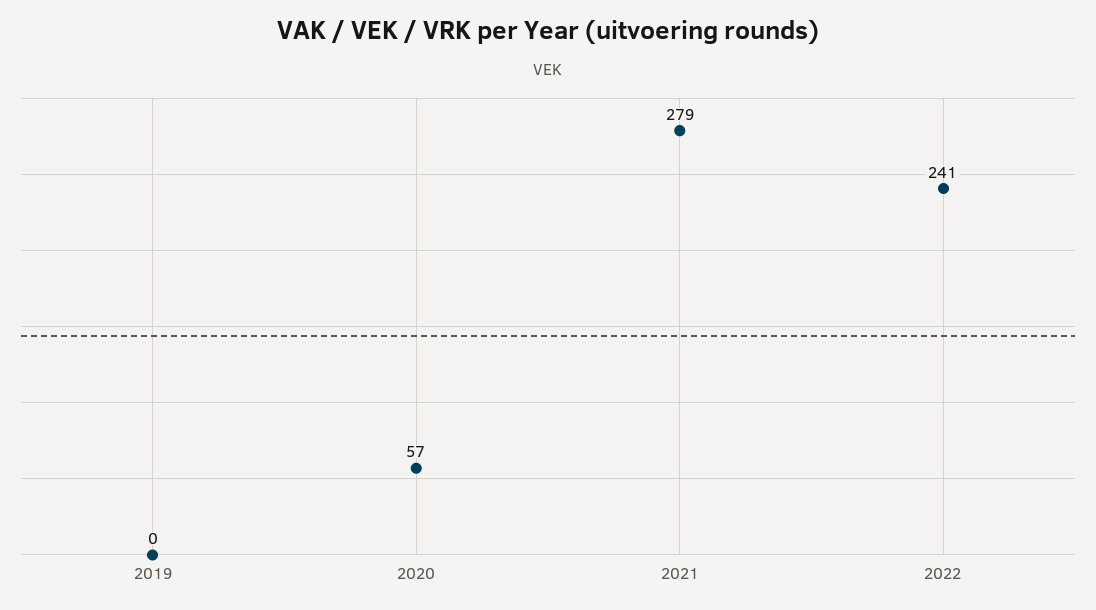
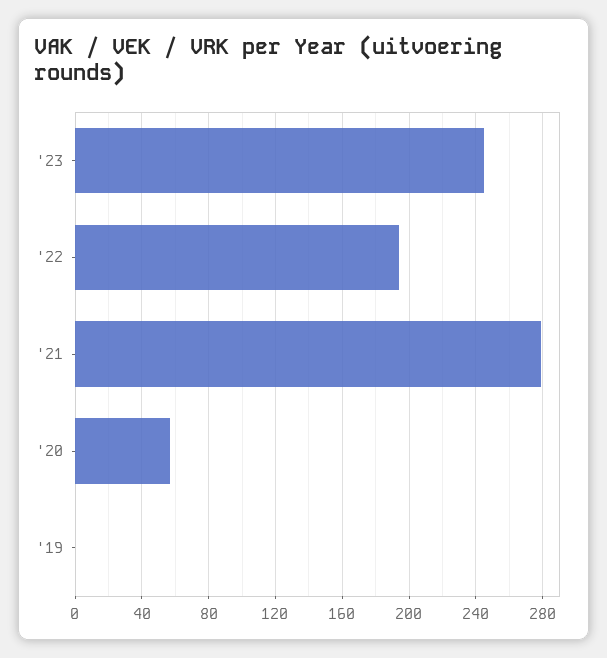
2022: 241 -> 195
'23: none -> 245

